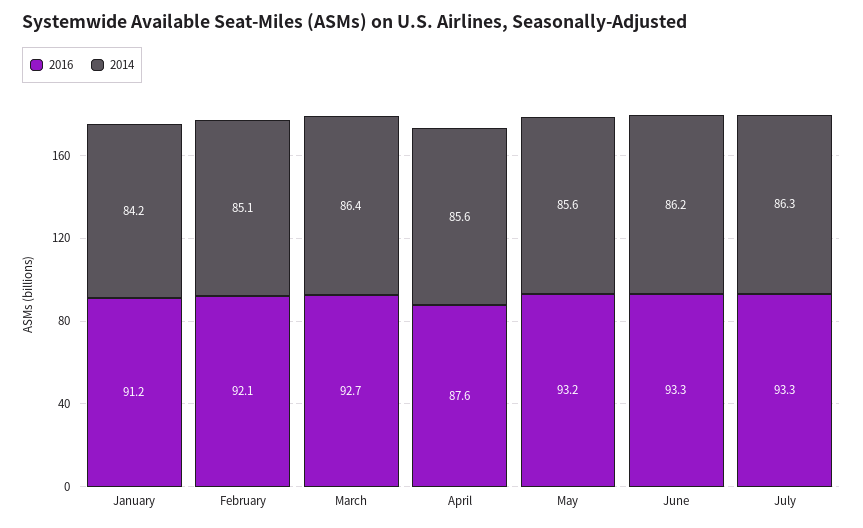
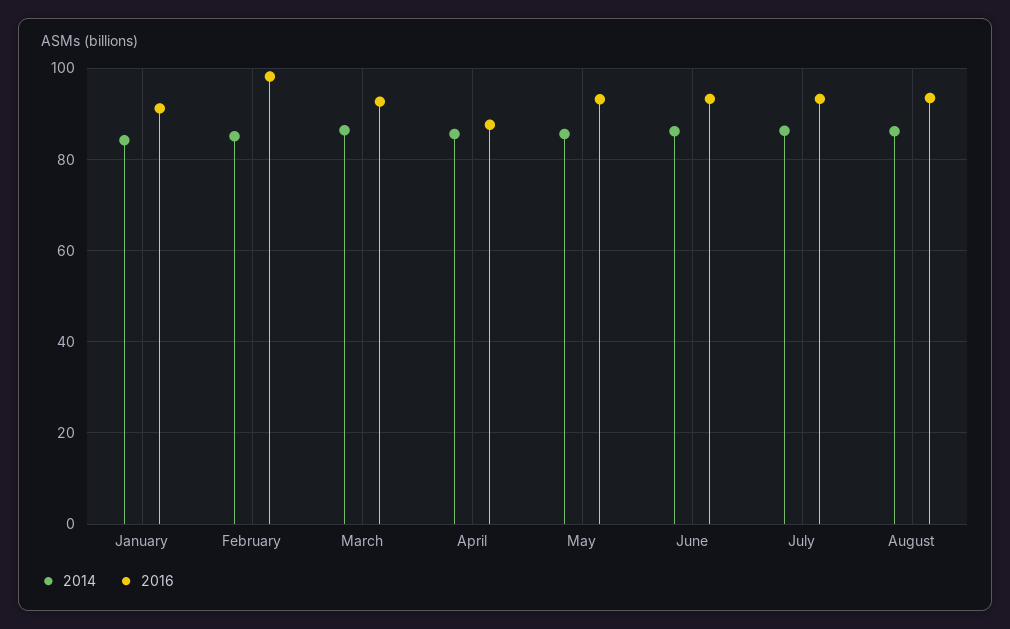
2016, February: 92.1 -> 98
2014, August: none -> 86
2016, August: none -> 94

